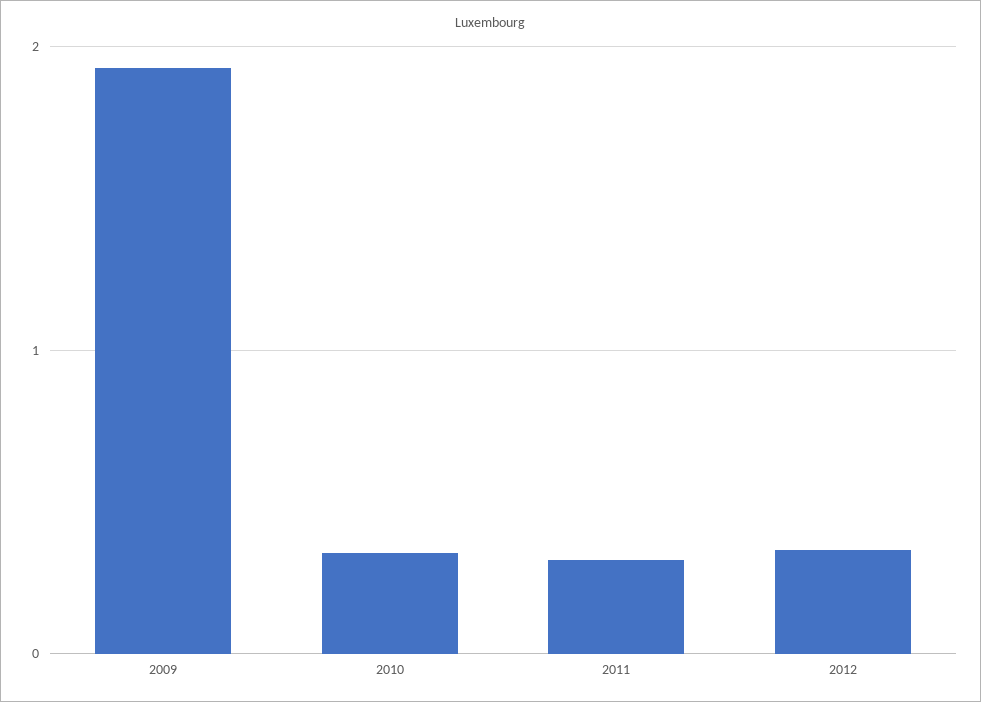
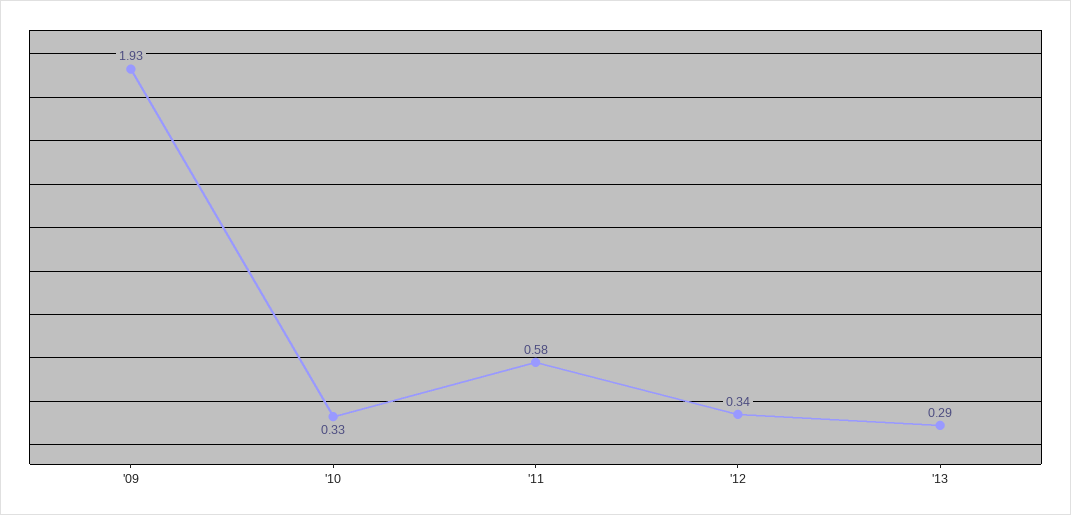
2011: 0.3 -> 0.58
'13: none -> 0.29

